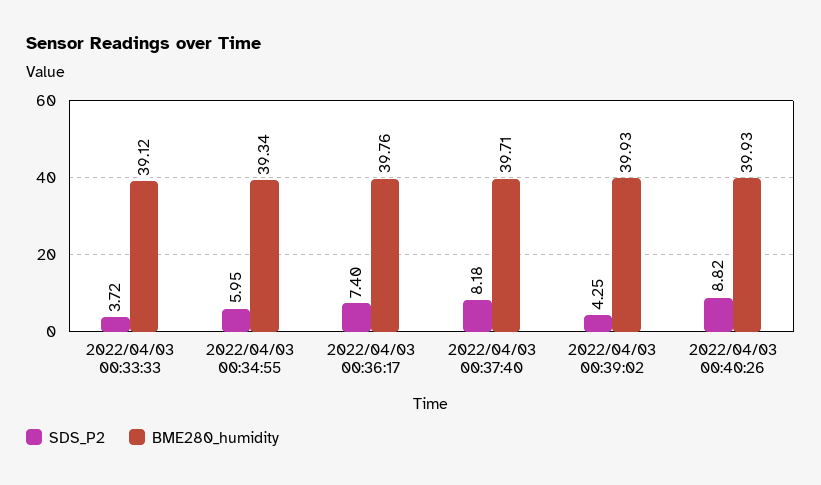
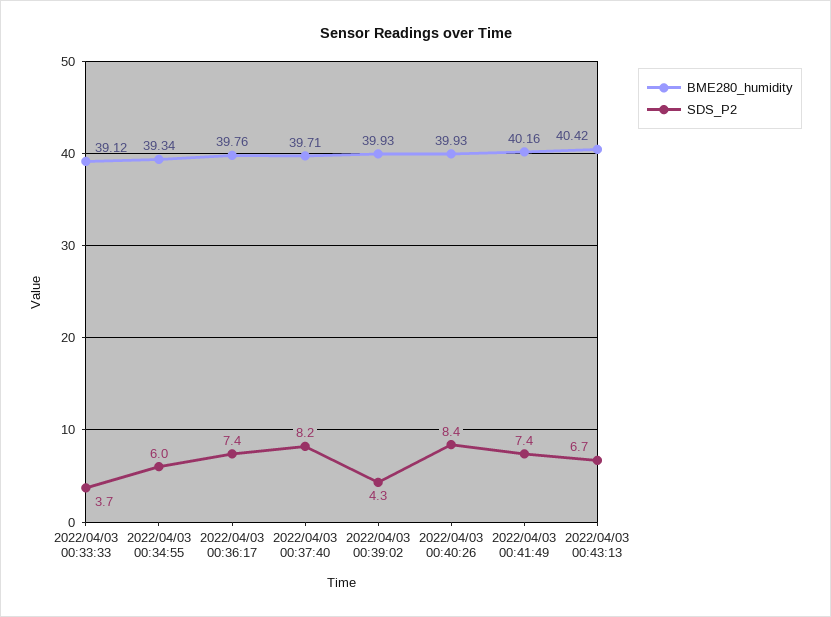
SDS_P2, 2022/04/03 00:40:26: 8.82 -> 8.4
BME280_humidity, 2022/04/03 00:41:49: none -> 40.16
SDS_P2, 2022/04/03 00:41:49: none -> 7.4
BME280_humidity, 2022/04/03 00:43:13: none -> 40.42
SDS_P2, 2022/04/03 00:43:13: none -> 6.7

